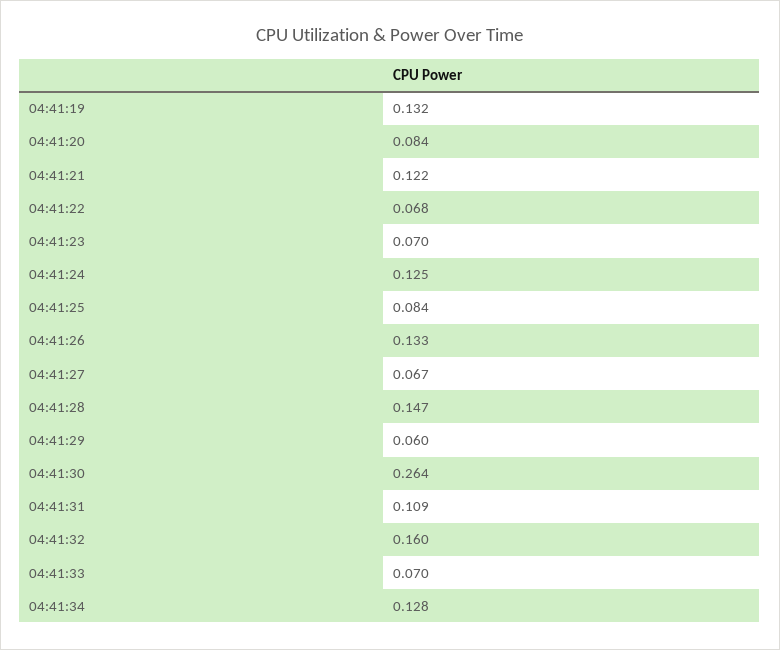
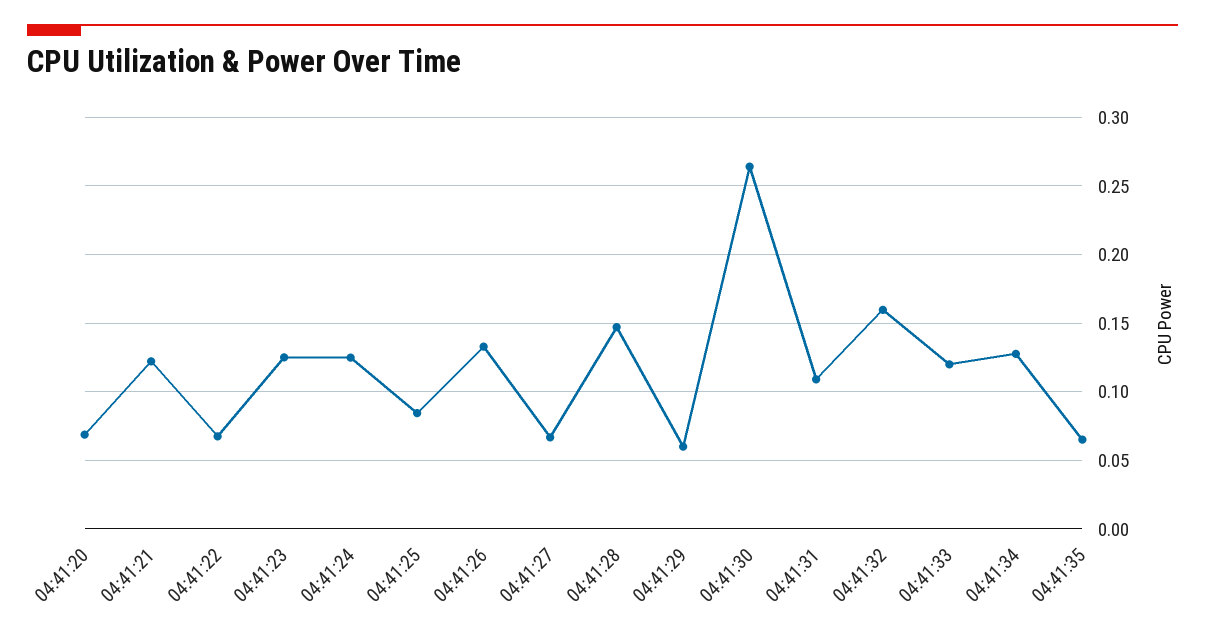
04:41:19: 0.132 -> none
04:41:20: 0.084 -> 0.07
04:41:23: 0.07 -> 0.125
04:41:33: 0.07 -> 0.12
04:41:35: none -> 0.065

